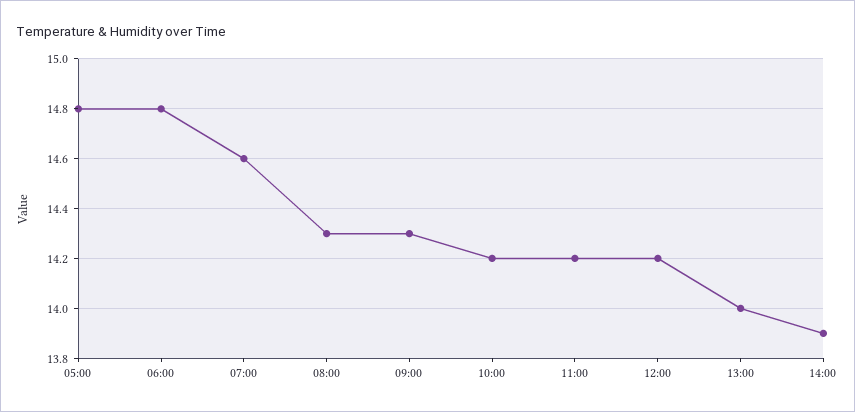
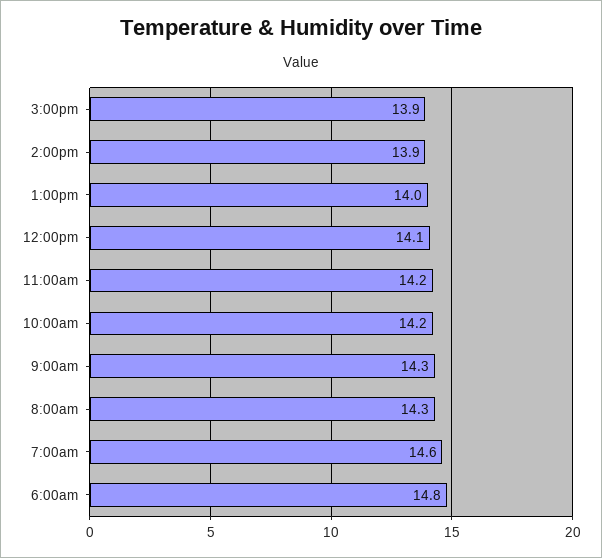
05:00: 14.8 -> none
12:00: 14.2 -> 14.1
3:00pm: none -> 13.9

